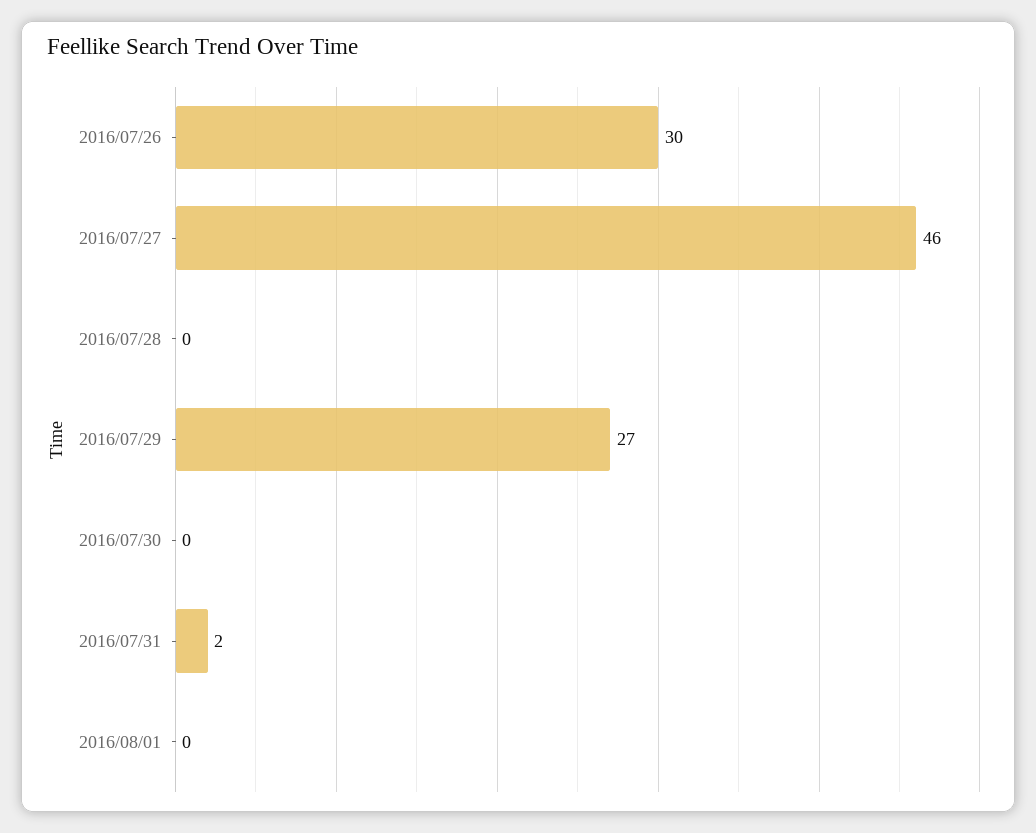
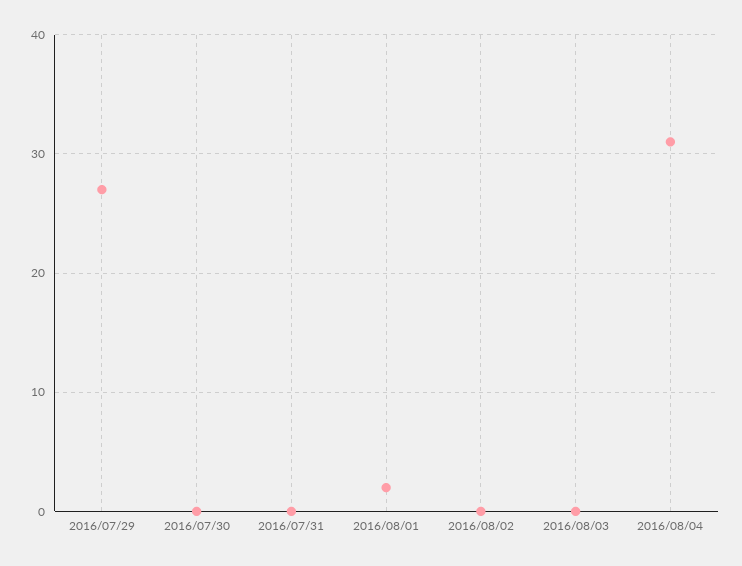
2016/07/26: 30 -> none
2016/07/27: 46 -> none
2016/07/28: 0 -> none
2016/07/31: 2 -> 0
2016/08/01: 0 -> 2
2016/08/02: none -> 0
2016/08/03: none -> 0
2016/08/04: none -> 31

